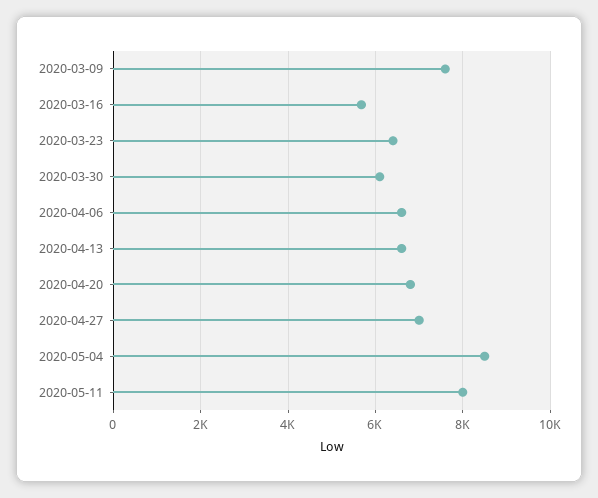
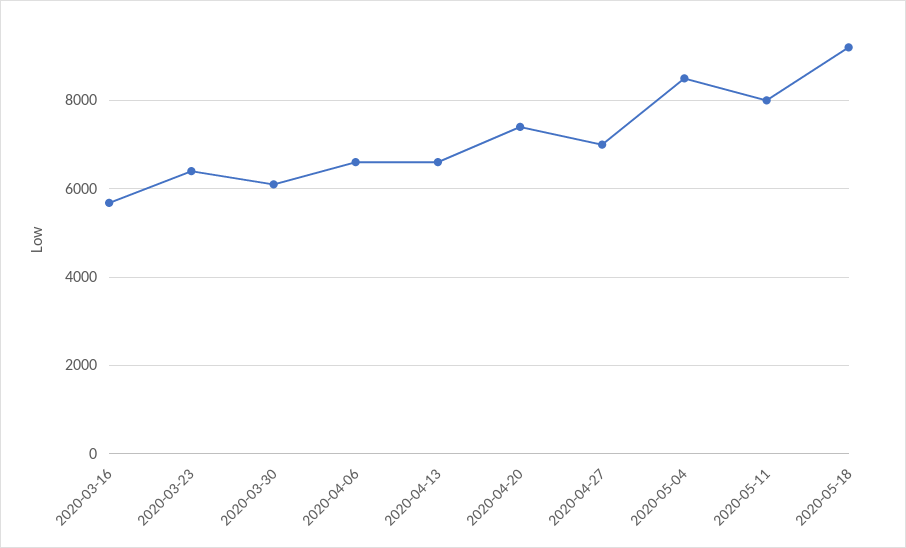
2020-03-09: 7600 -> none
2020-04-20: 6800 -> 7400
2020-05-18: none -> 9200

